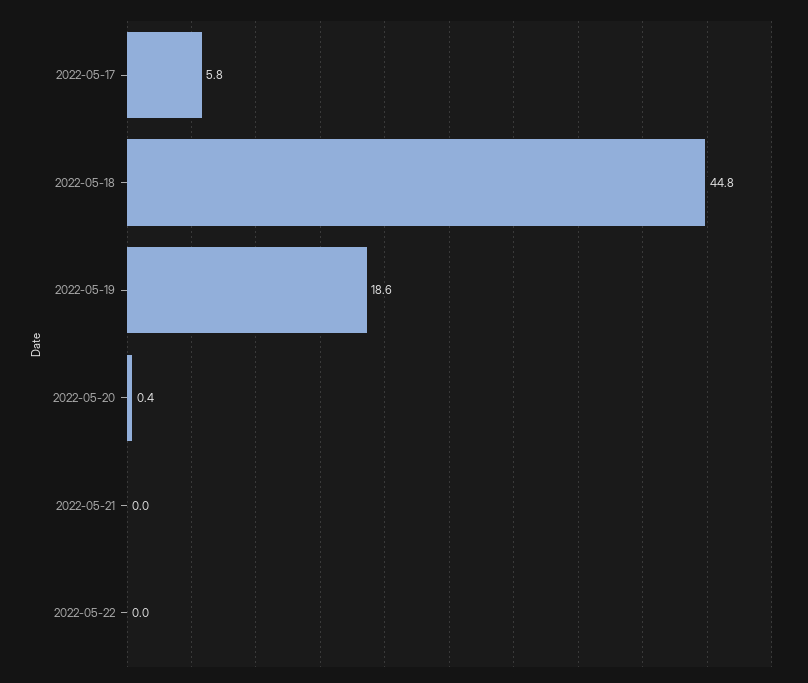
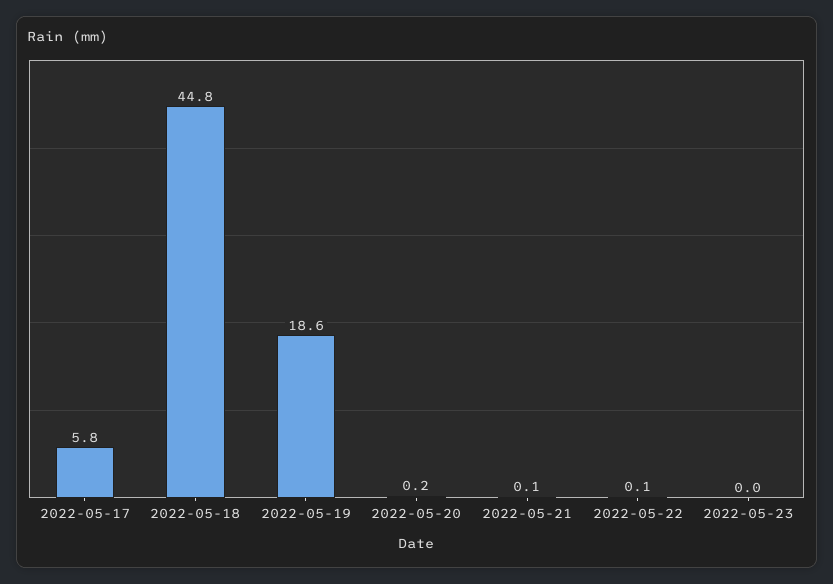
2022-05-20: 0.4 -> 0.2
2022-05-21: 0 -> 0.1
2022-05-22: 0 -> 0.1
2022-05-23: none -> 0

